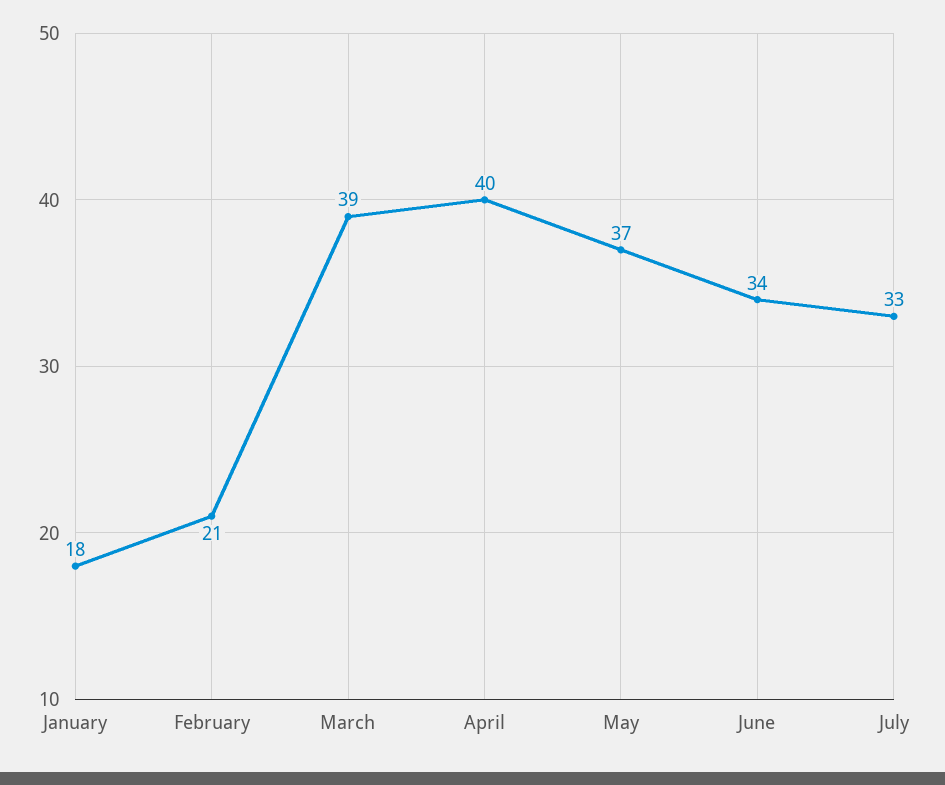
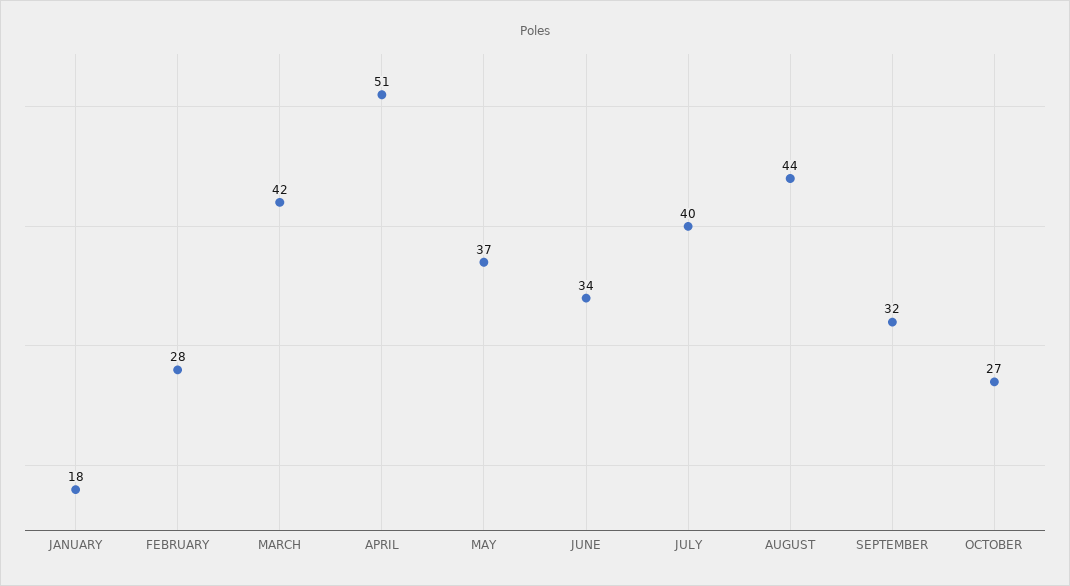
February: 21 -> 28
March: 39 -> 42
April: 40 -> 51
July: 33 -> 40
AUGUST: none -> 44
SEPTEMBER: none -> 32
OCTOBER: none -> 27

